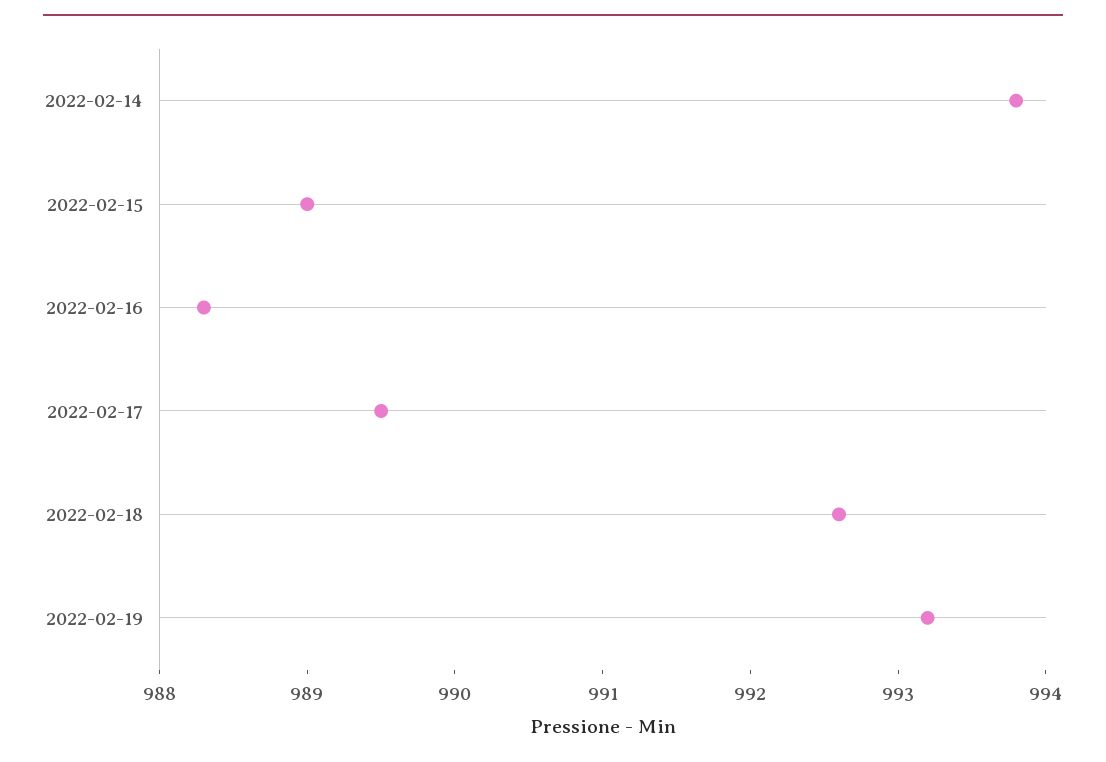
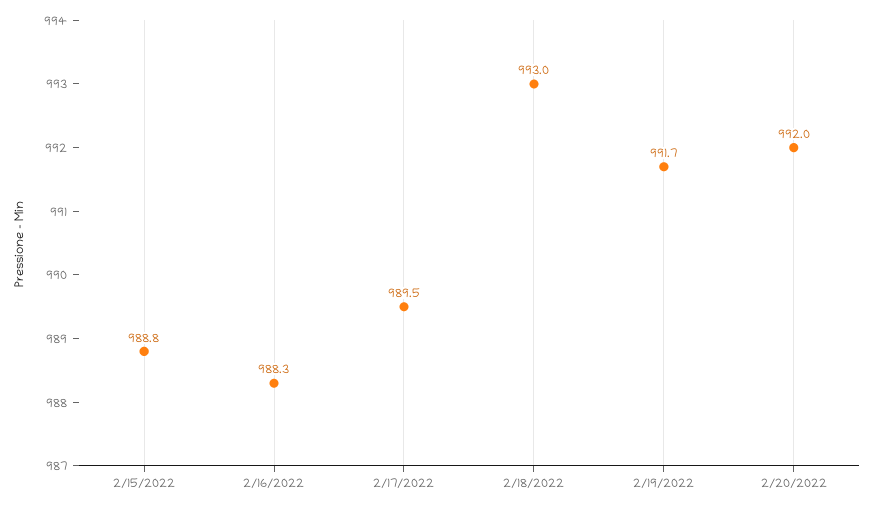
2022-02-14: 993.8 -> none
2022-02-15: 989 -> 988.8
2022-02-18: 992.6 -> 993
2022-02-19: 993.2 -> 991.7
2/20/2022: none -> 992

